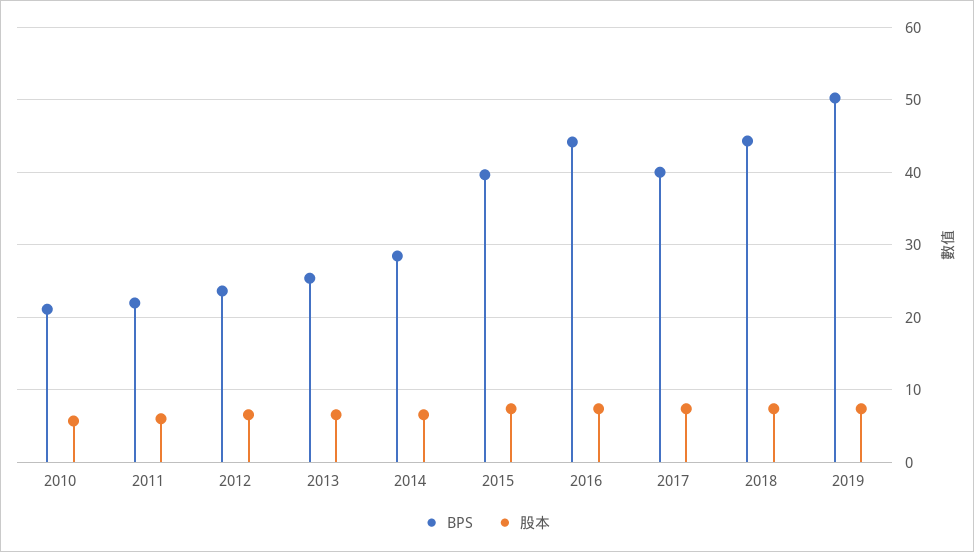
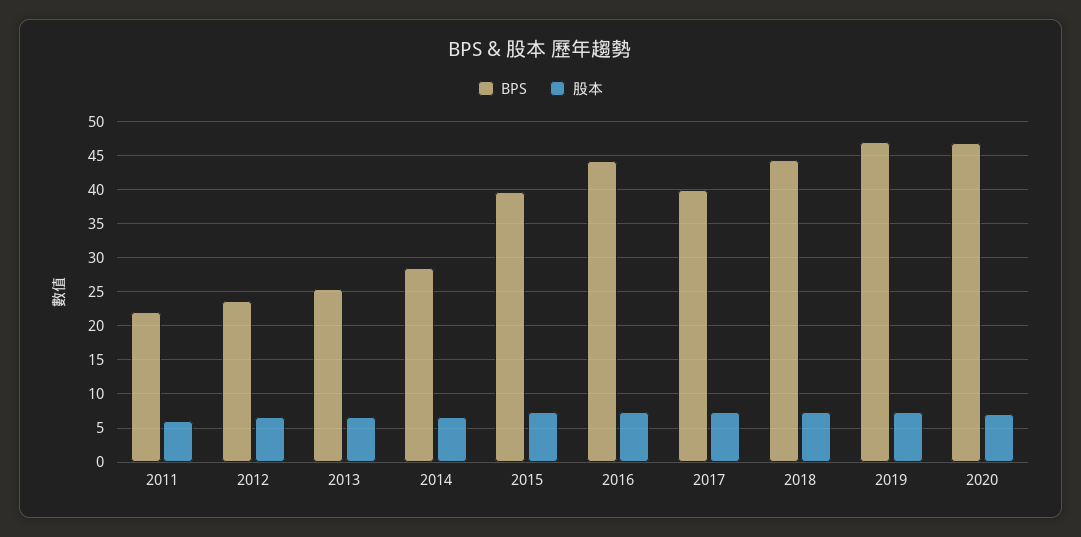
BPS, 2010: 21 -> none
股本, 2010: 6 -> none
BPS, 2019: 50 -> 47
BPS, 2020: none -> 47
股本, 2020: none -> 7

